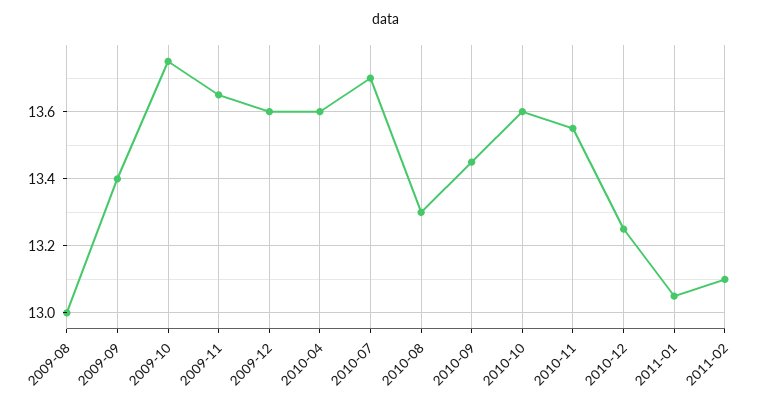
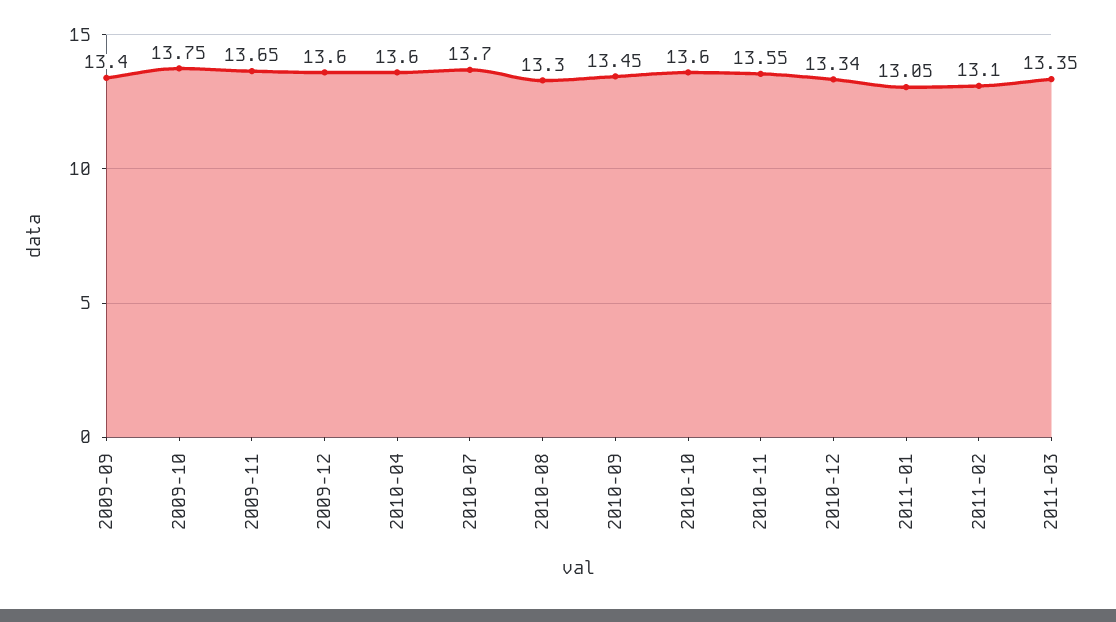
2009-08: 13 -> none
2010-12: 13.25 -> 13.34
2011-03: none -> 13.35

